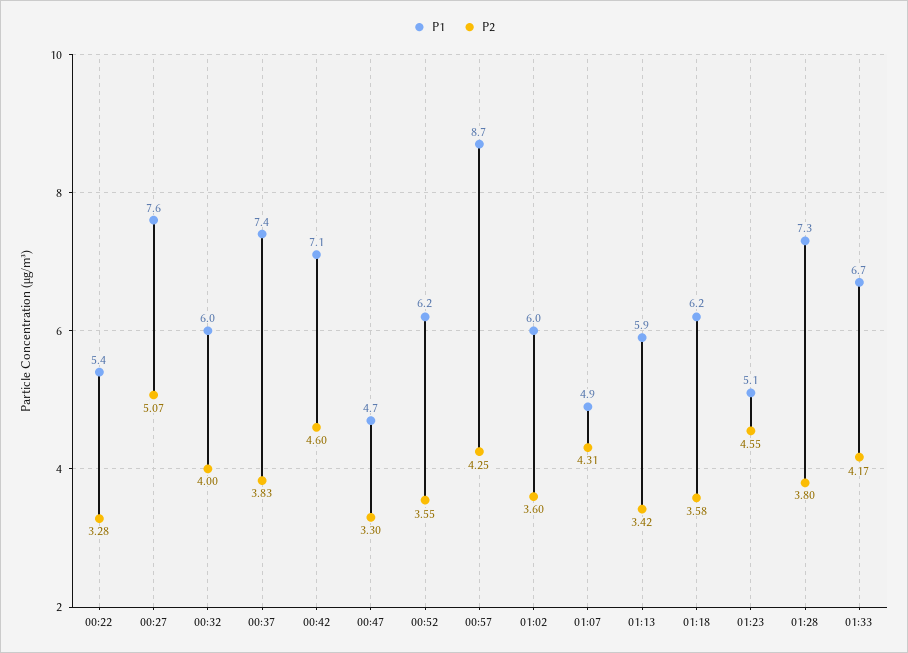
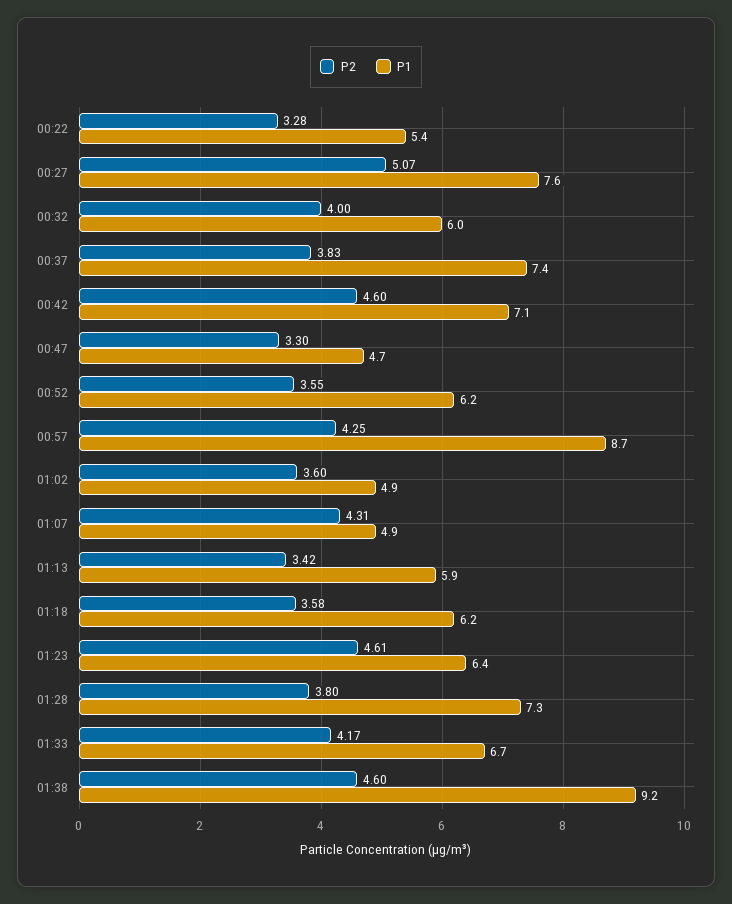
P1, 01:02: 6 -> 4.9
P1, 01:23: 5.1 -> 6.4
P2, 01:23: 4.55 -> 4.61
P2, 01:38: none -> 4.6
P1, 01:38: none -> 9.2

